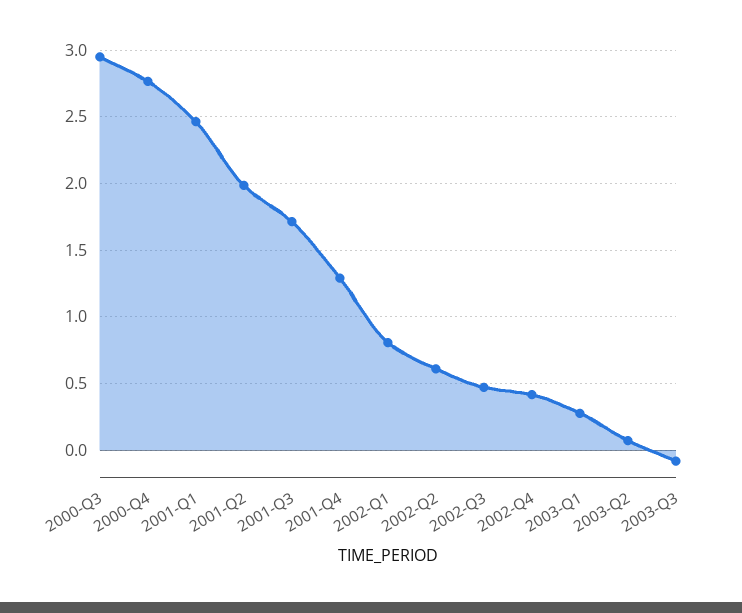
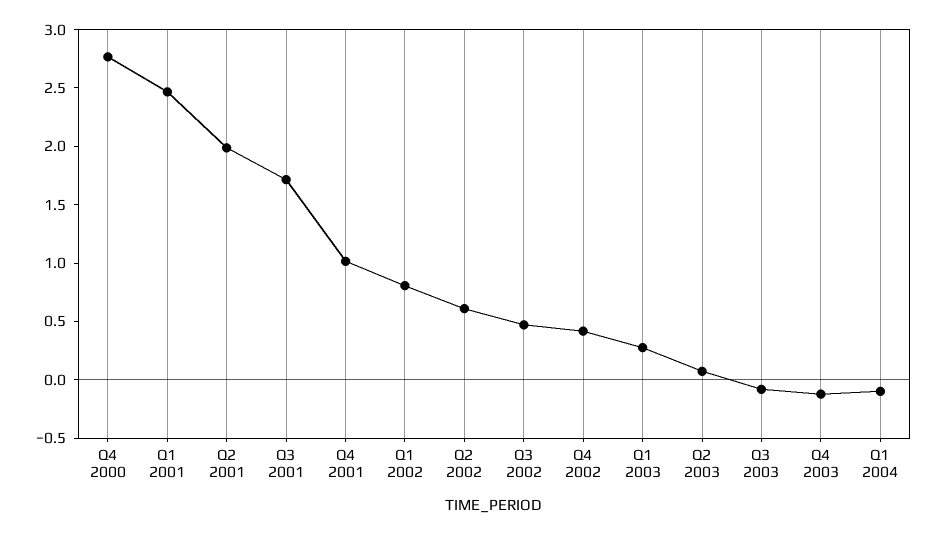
2000-Q3: 2.95 -> none
2001-Q4: 1.3 -> 1
Q4 2003: none -> -0.1
Q1 2004: none -> -0.1

